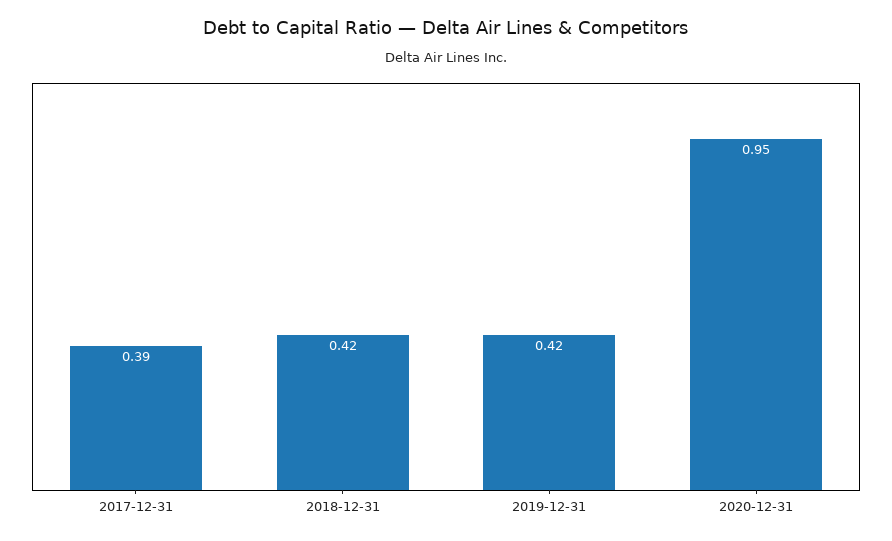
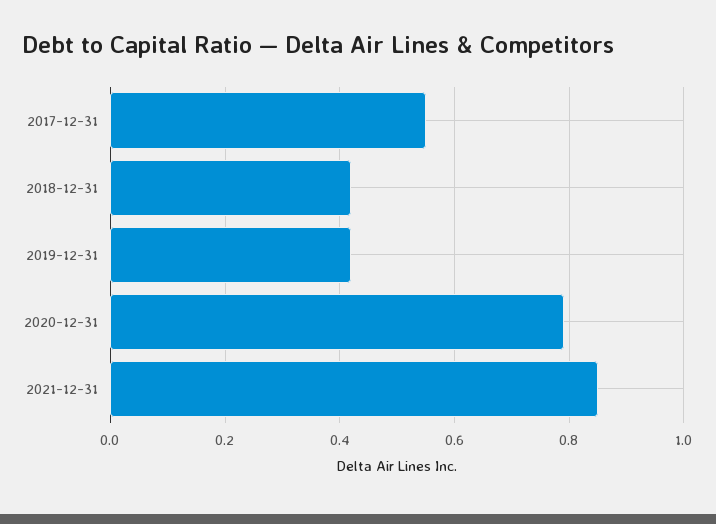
2017-12-31: 0.39 -> 0.55
2020-12-31: 0.95 -> 0.8
2021-12-31: none -> 0.85

